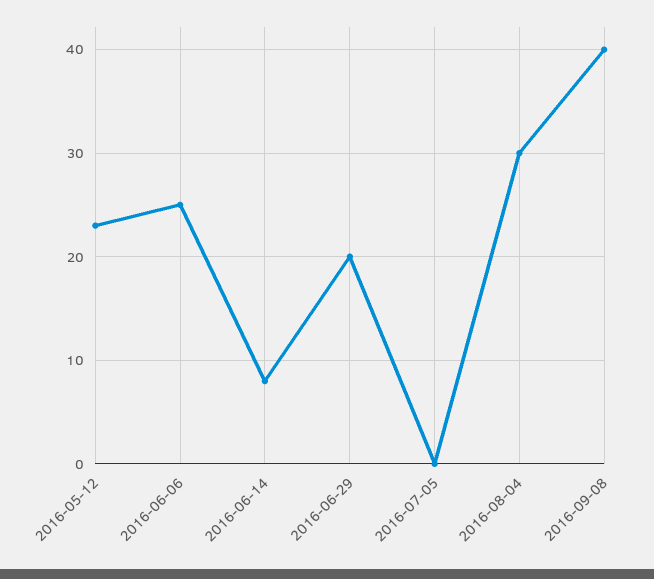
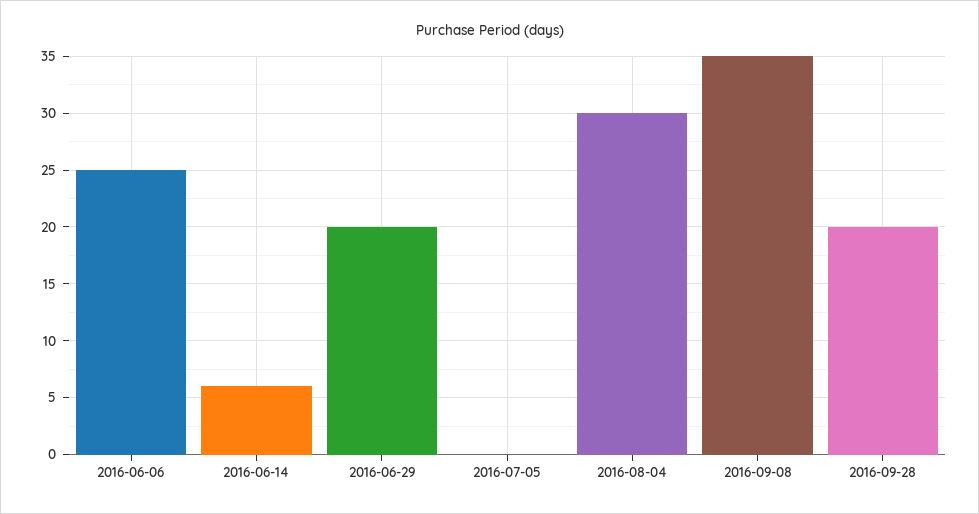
2016-05-12: 23 -> none
2016-06-14: 8 -> 6
2016-09-08: 40 -> 35
2016-09-28: none -> 20

